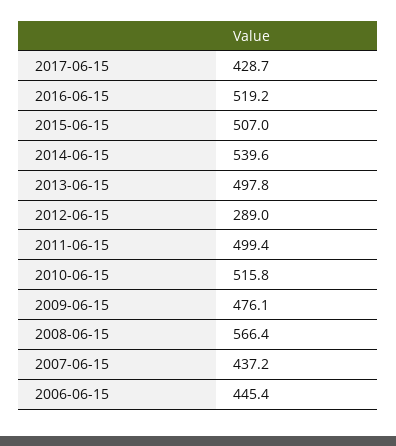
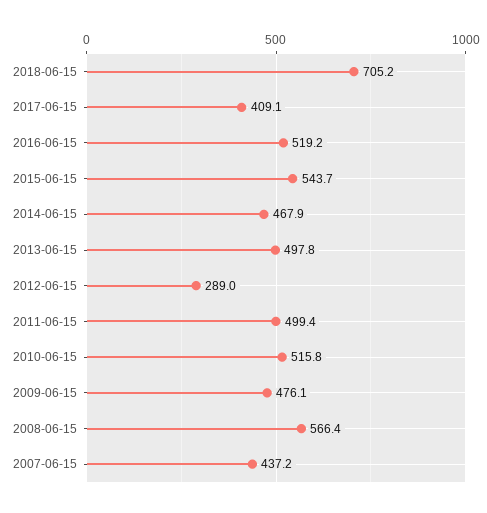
2017-06-15: 428.7 -> 409.1
2015-06-15: 507 -> 543.7
2014-06-15: 539.6 -> 467.9
2006-06-15: 445.4 -> none
2018-06-15: none -> 705.2

